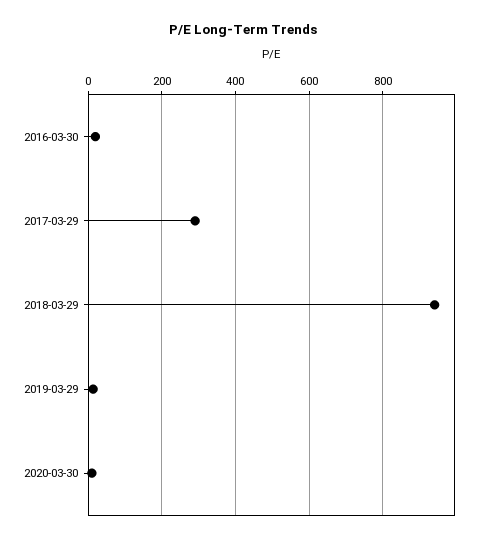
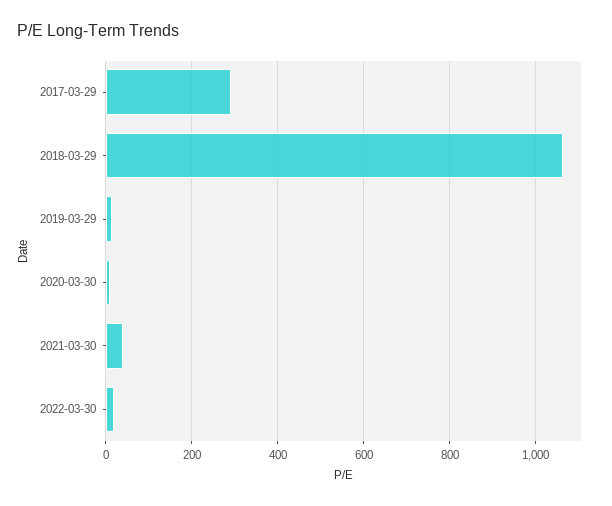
2016-03-30: 20 -> none
2018-03-29: 940 -> 1060
2021-03-30: none -> 40
2022-03-30: none -> 20

